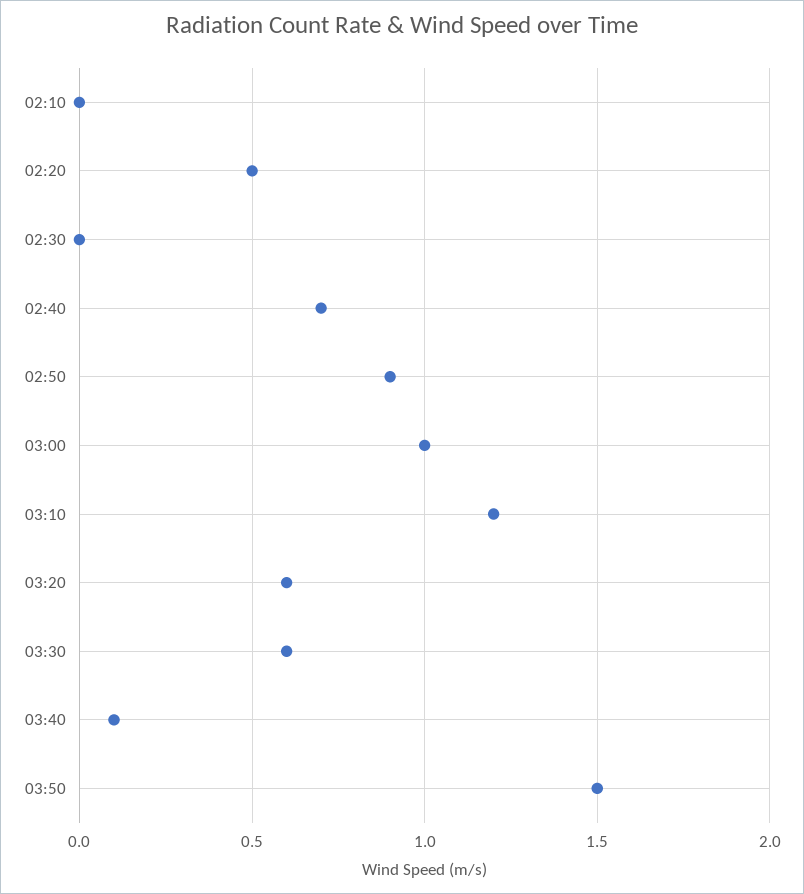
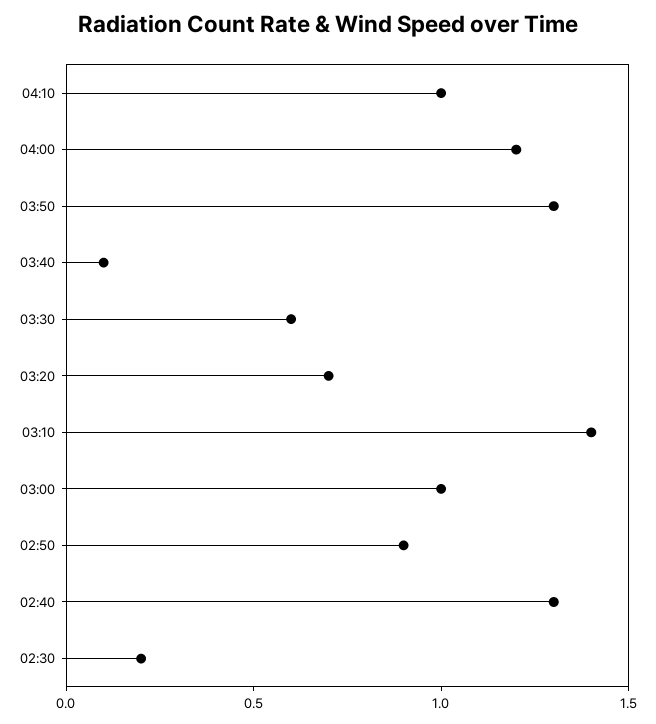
02:10: 0 -> none
02:20: 0.5 -> none
02:30: 0 -> 0.2
02:40: 0.7 -> 1.3
03:10: 1.2 -> 1.4
03:20: 0.6 -> 0.7
03:50: 1.5 -> 1.3
04:10: none -> 1
04:00: none -> 1.2

